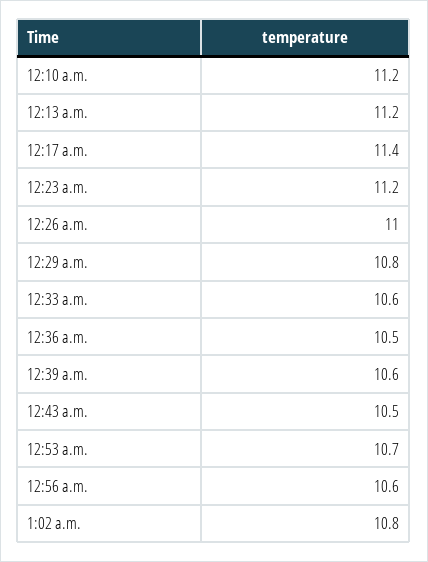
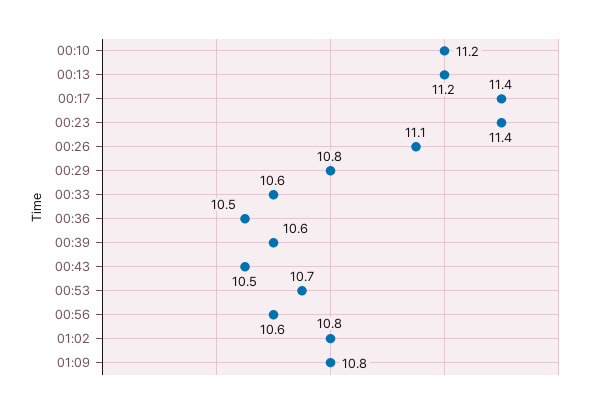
12:23 a.m.: 11.2 -> 11.4
12:26 a.m.: 11 -> 11.1
01:09: none -> 10.8

